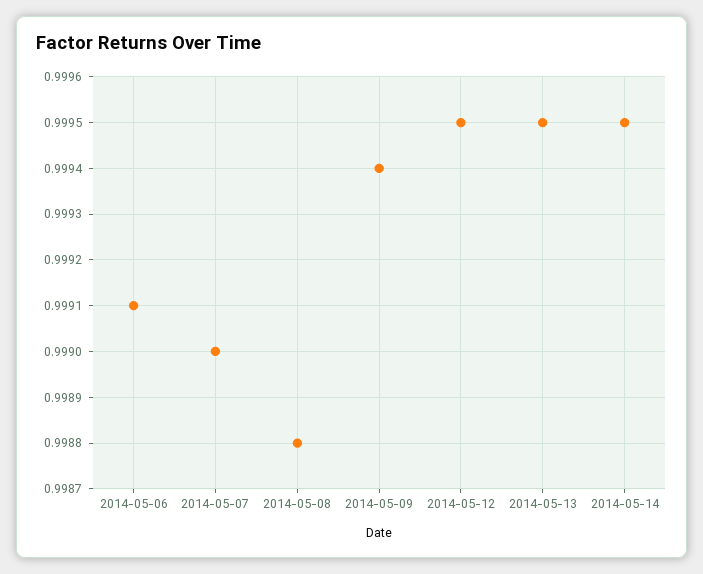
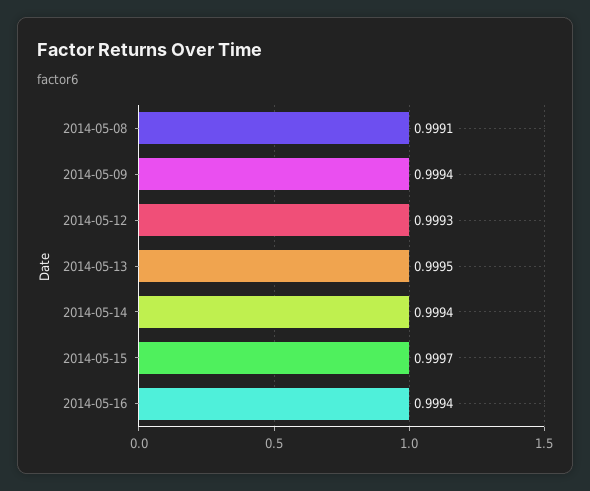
2014-05-06: 0.9991 -> none
2014-05-07: 0.999 -> none
2014-05-08: 0.9988 -> 0.9991
2014-05-12: 0.9995 -> 0.9993
2014-05-14: 0.9995 -> 0.9994
2014-05-15: none -> 0.9997
2014-05-16: none -> 0.9994

